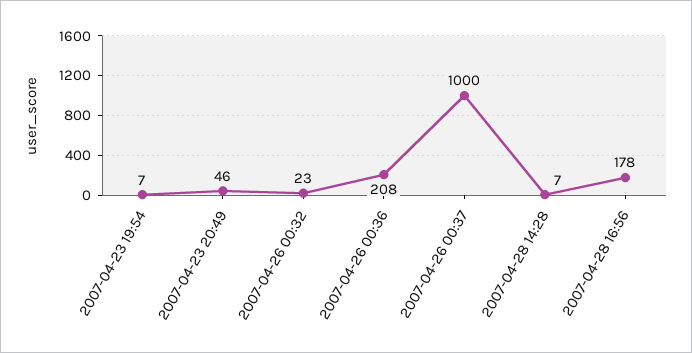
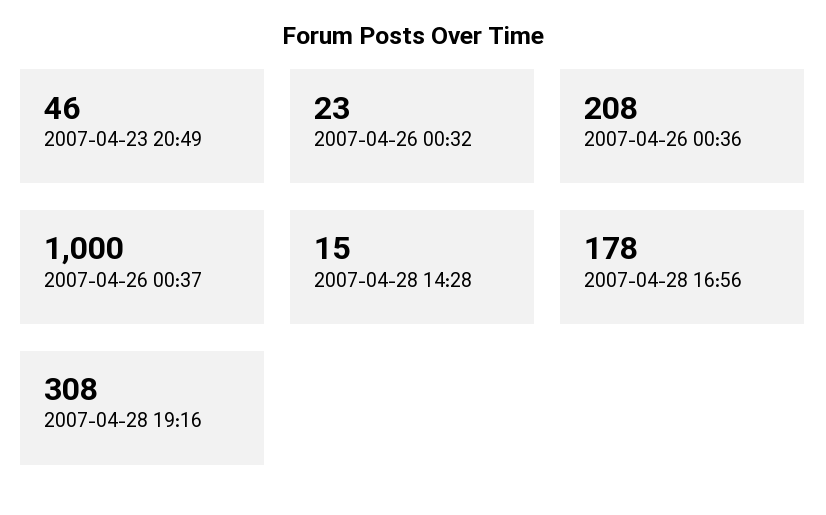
2007-04-23 19:54: 7 -> none
2007-04-28 14:28: 7 -> 15
2007-04-28 19:16: none -> 308

